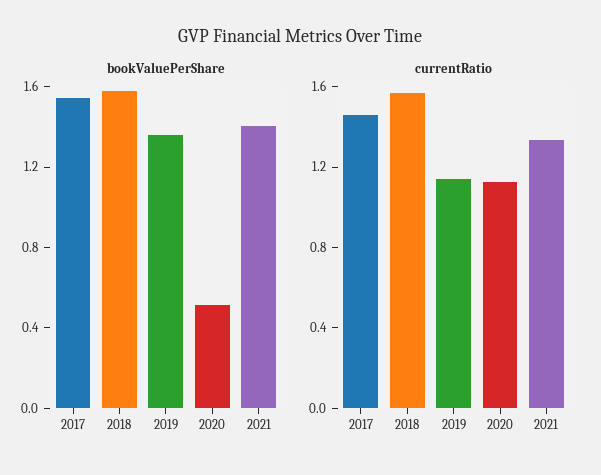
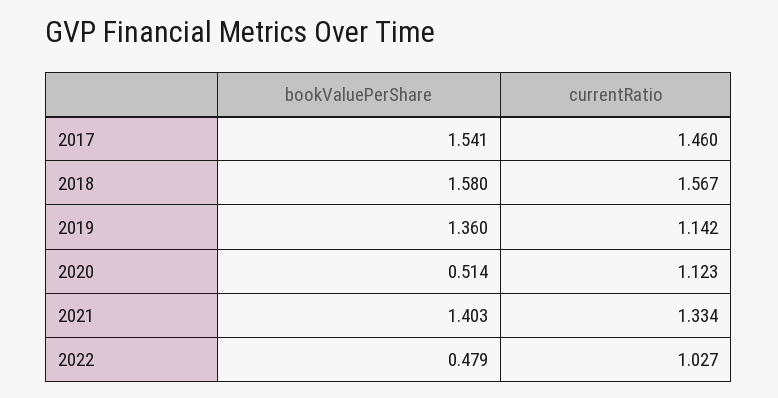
bookValuePerShare, 2022: none -> 0.479
currentRatio, 2022: none -> 1.027

